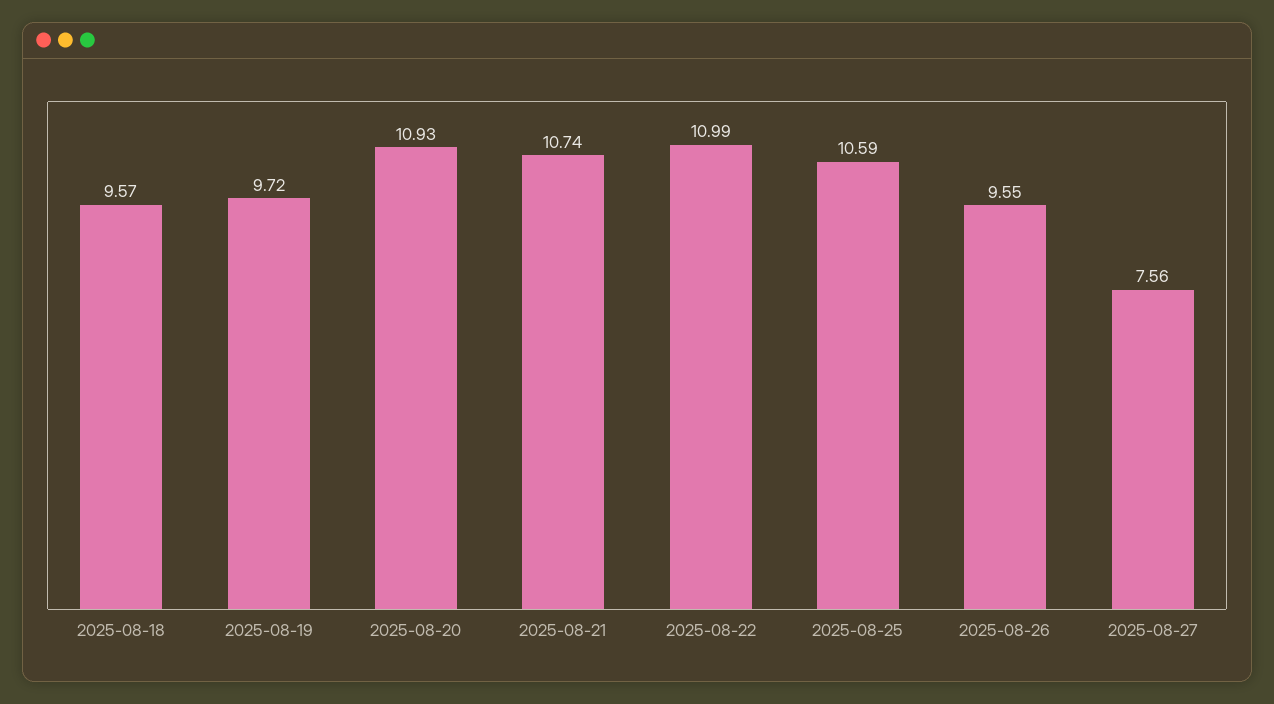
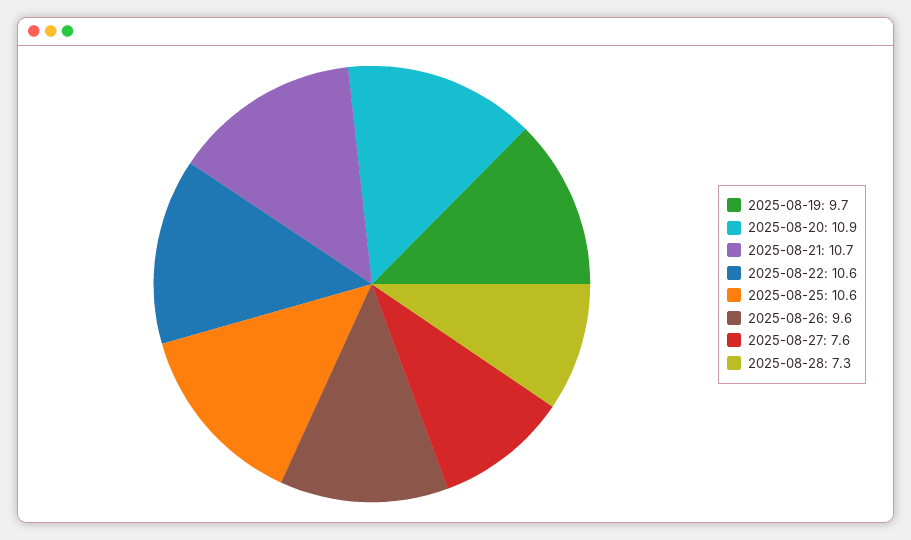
2025-08-18: 9.57 -> none
2025-08-22: 10.99 -> 10.6
2025-08-28: none -> 7.3

